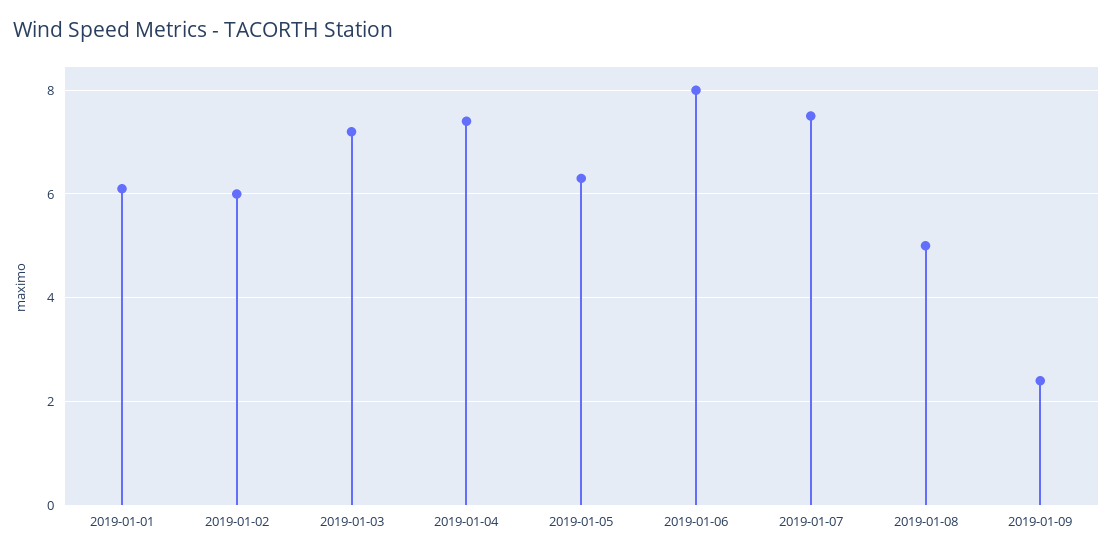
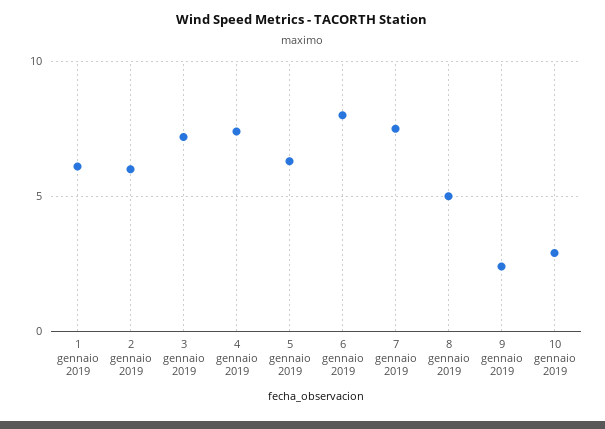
10 gennaio 2019: none -> 3

